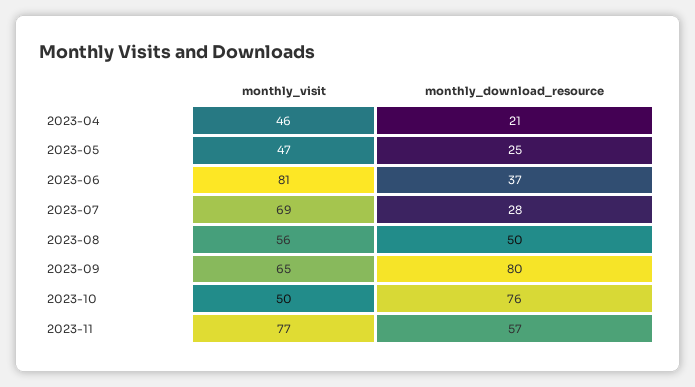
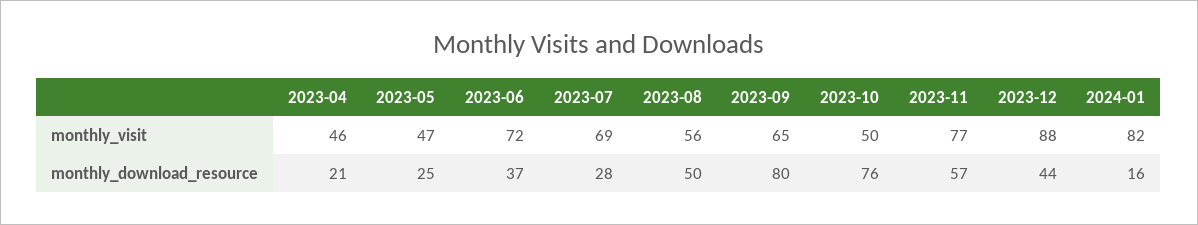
monthly_visit, 2023-06: 81 -> 72
monthly_visit, 2023-12: none -> 88
monthly_visit, 2024-01: none -> 82
monthly_download_resource, 2023-12: none -> 44
monthly_download_resource, 2024-01: none -> 16

